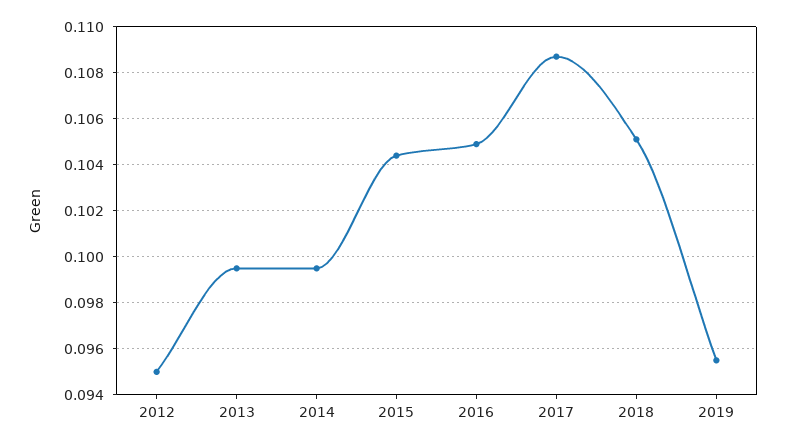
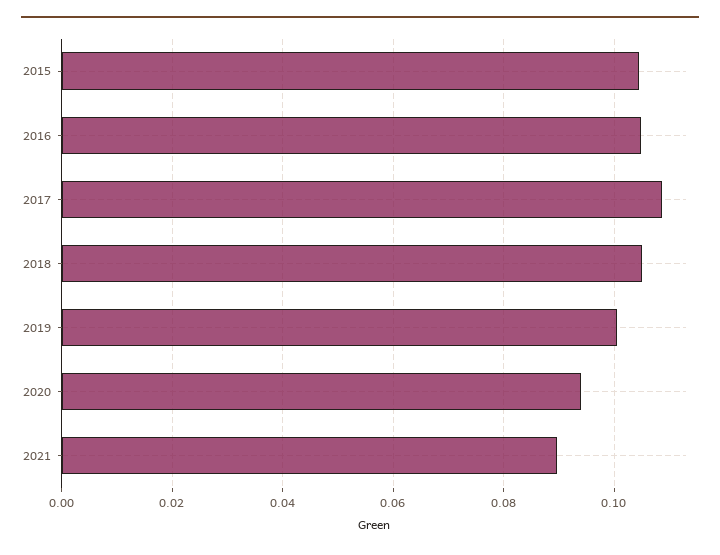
2012: 0.095 -> none
2013: 0.0995 -> none
2014: 0.0995 -> none
2019: 0.0955 -> 0.1
2020: none -> 0.094
2021: none -> 0.09

